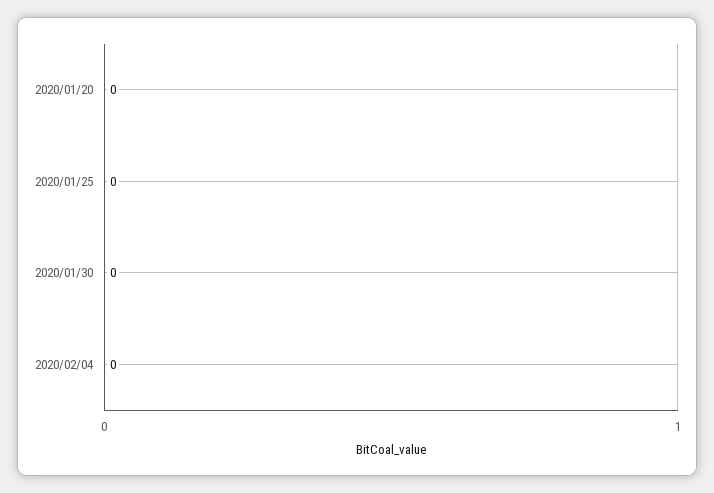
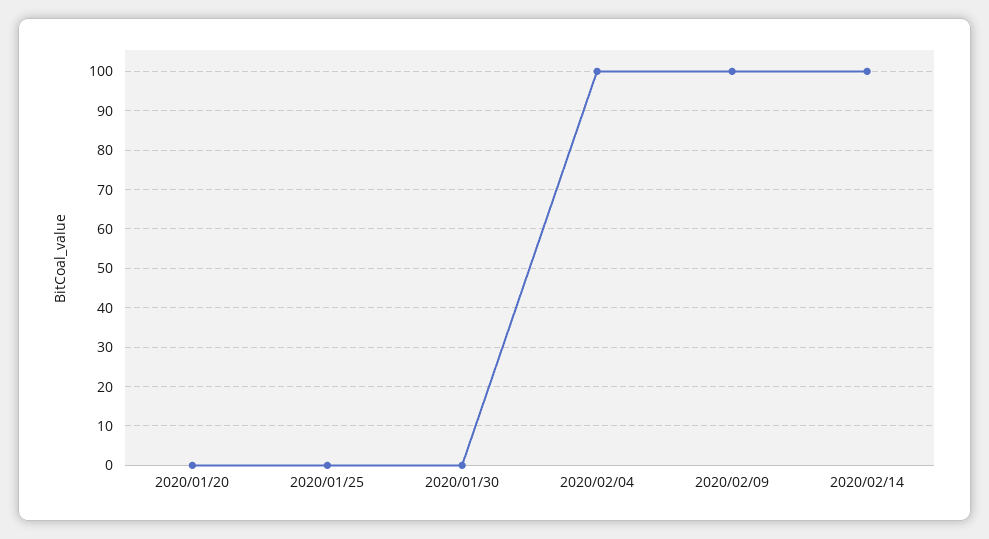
2020/02/04: 0 -> 100
2020/02/09: none -> 100
2020/02/14: none -> 100

